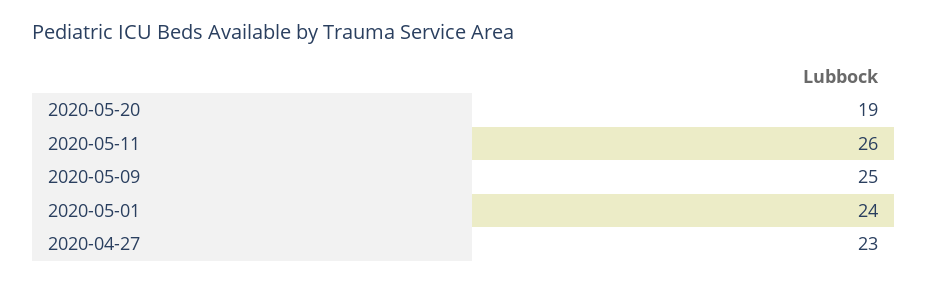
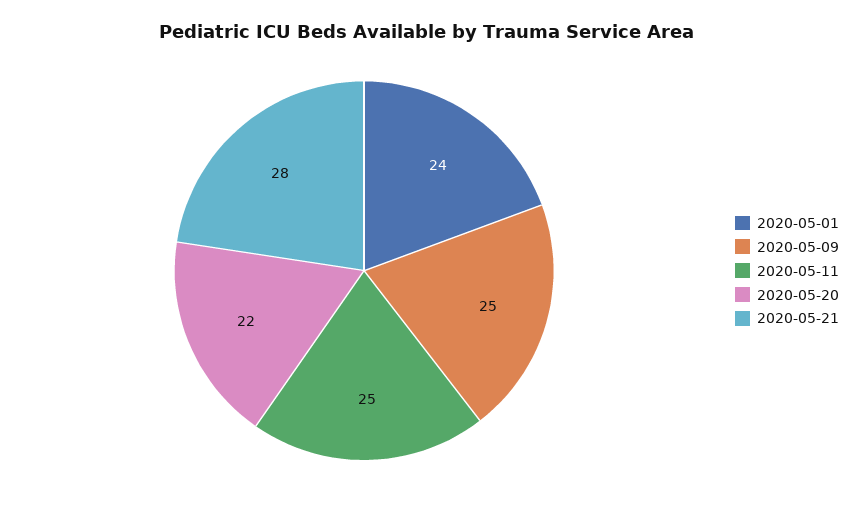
2020-05-20: 19 -> 22
2020-05-11: 26 -> 25
2020-04-27: 23 -> none
2020-05-21: none -> 28

